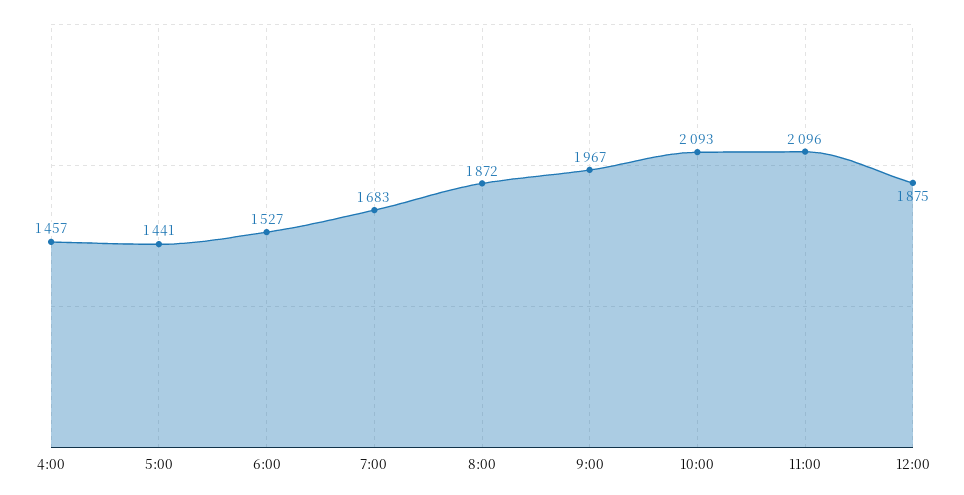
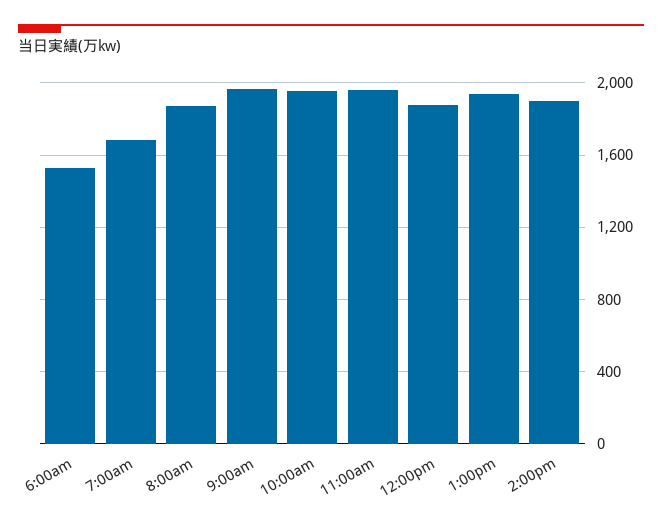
4:00: 1457 -> none
5:00: 1441 -> none
10:00: 2093 -> 1950
11:00: 2096 -> 1950
1:00pm: none -> 1950
2:00pm: none -> 1900

